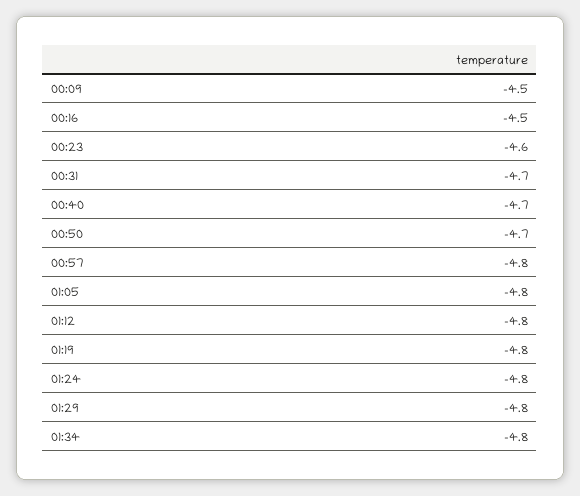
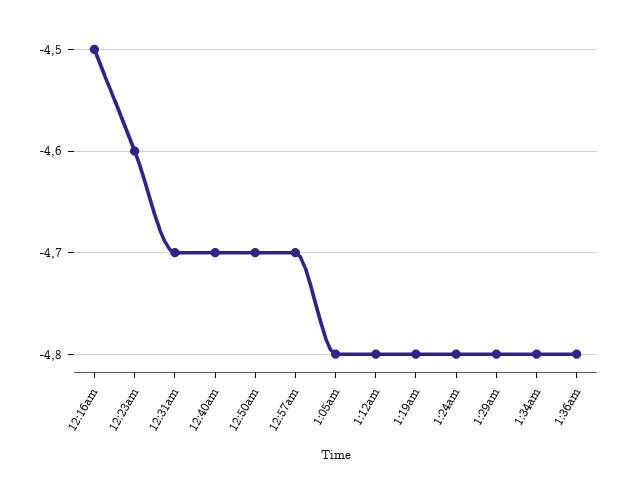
00:09: -4.5 -> none
00:57: -4.8 -> -4.7
1:36am: none -> -4.8

